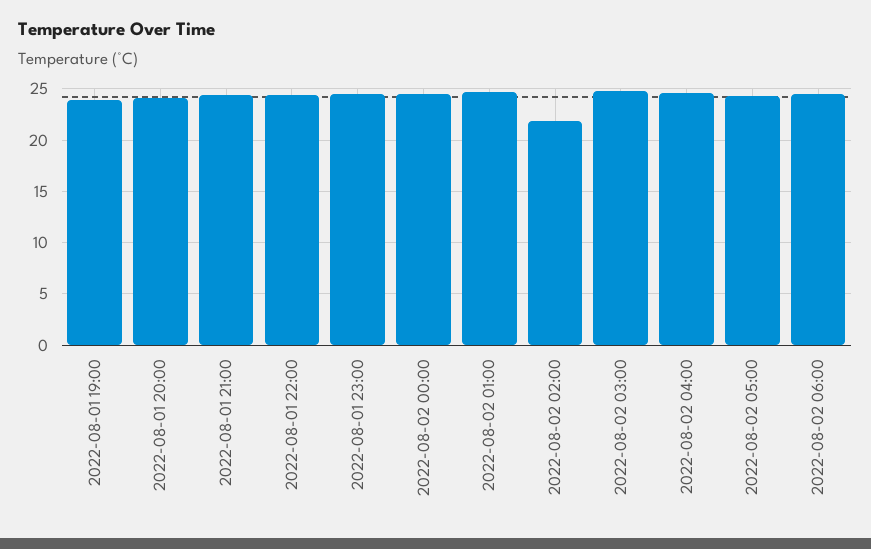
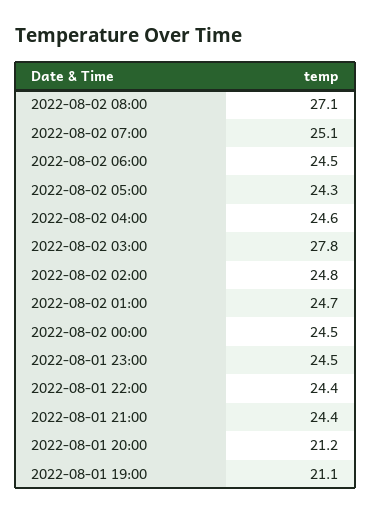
2022-08-01 19:00: 24 -> 21.1
2022-08-01 20:00: 24 -> 21.2
2022-08-02 02:00: 22 -> 24.8
2022-08-02 03:00: 25 -> 27.8
2022-08-02 08:00: none -> 27.1
2022-08-02 07:00: none -> 25.1

